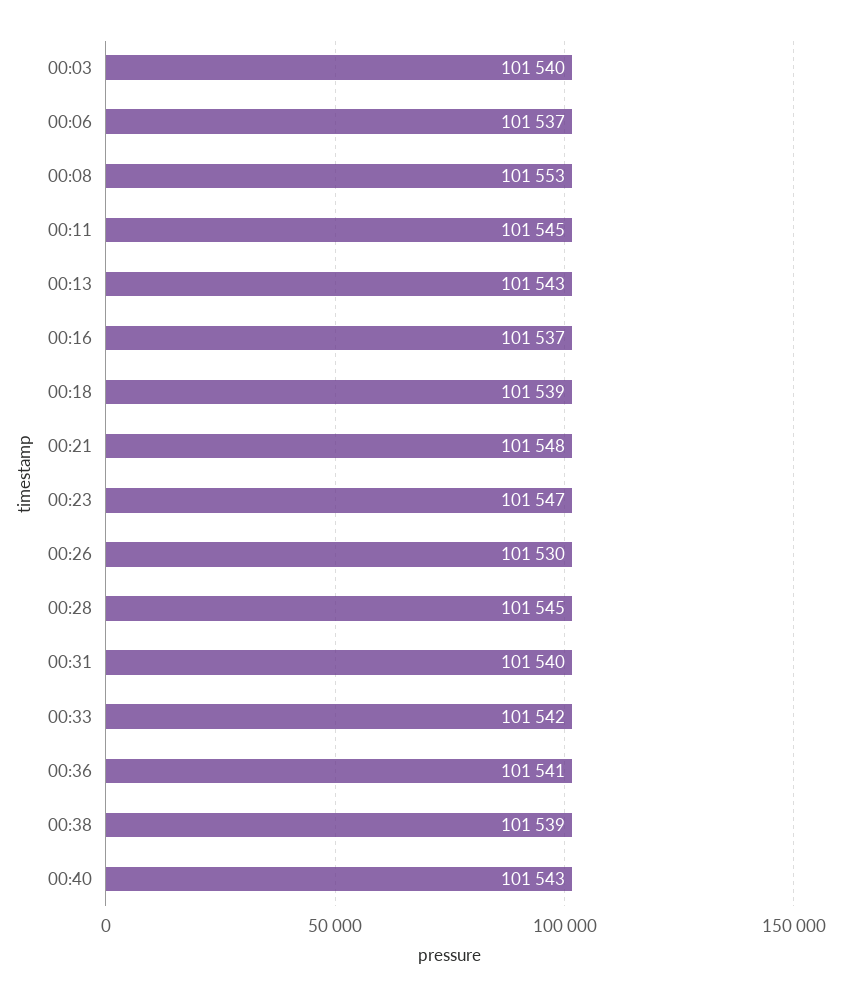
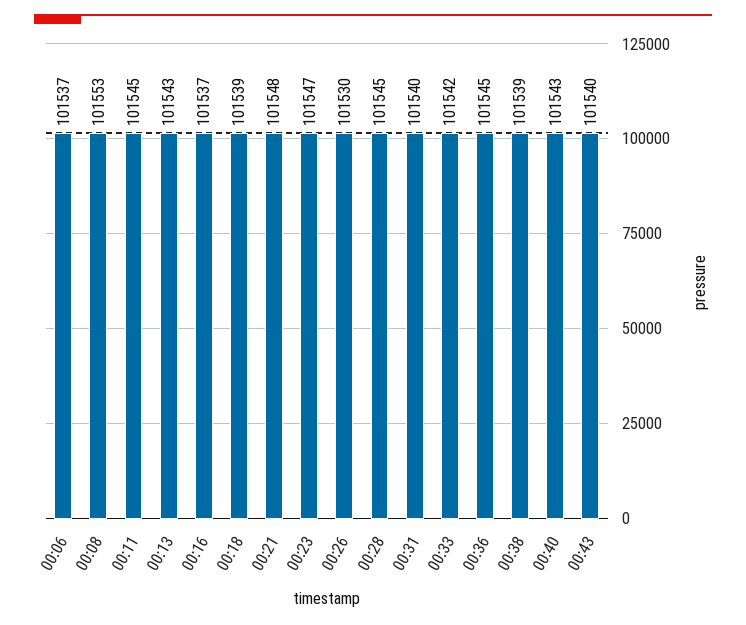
00:03: 101540 -> none
00:36: 101541 -> 101545
00:43: none -> 101540

